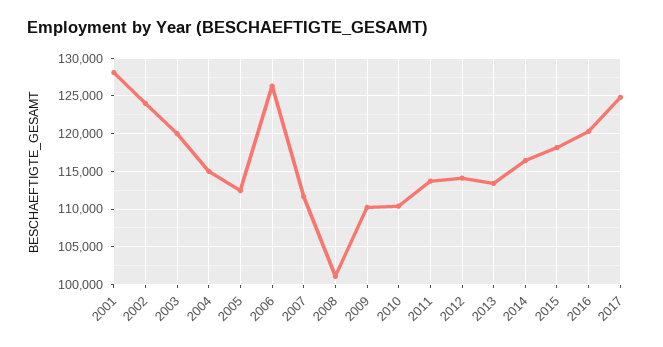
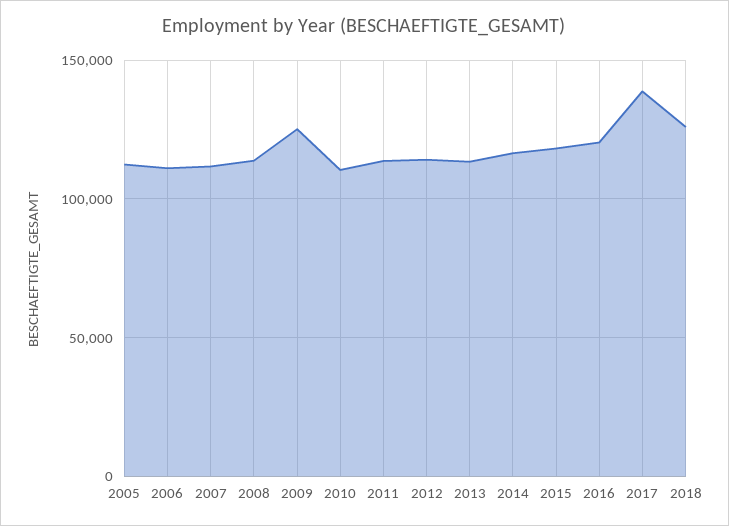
2001: 128000 -> none
2002: 124000 -> none
2003: 120000 -> none
2004: 115000 -> none
2006: 126000 -> 110000
2008: 101000 -> 115000
2009: 110000 -> 125000
2017: 125000 -> 140000
2018: none -> 125000

